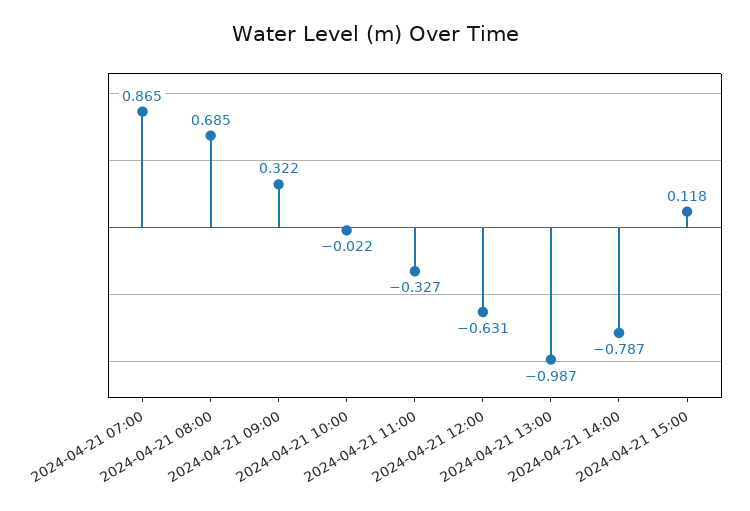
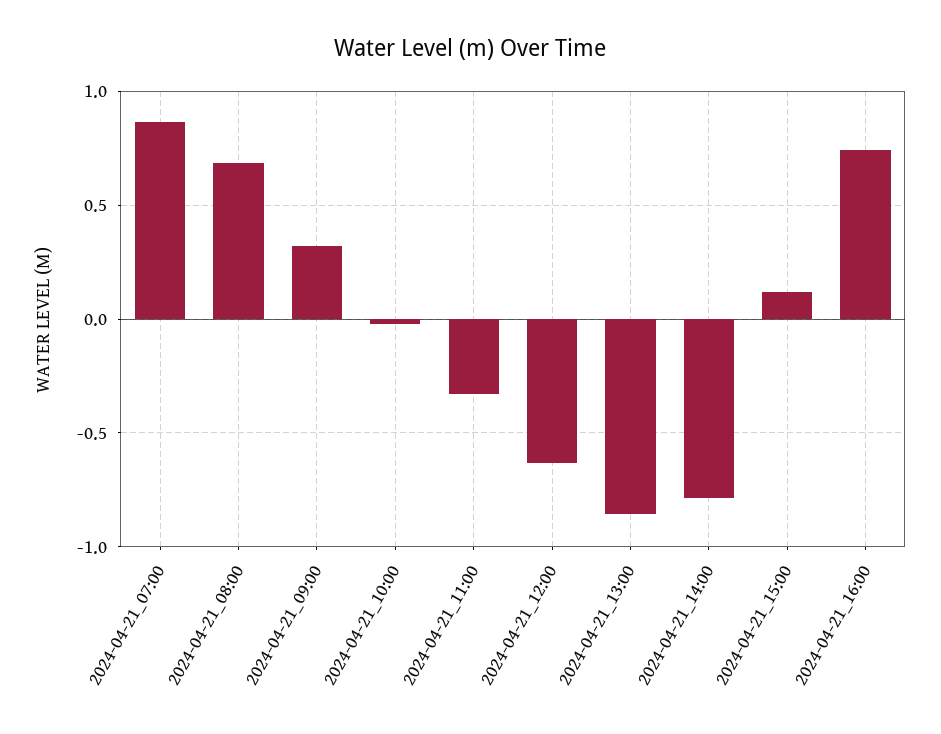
2024-04-21 13:00: -0.987 -> -0.85
2024-04-21_16:00: none -> 0.75

